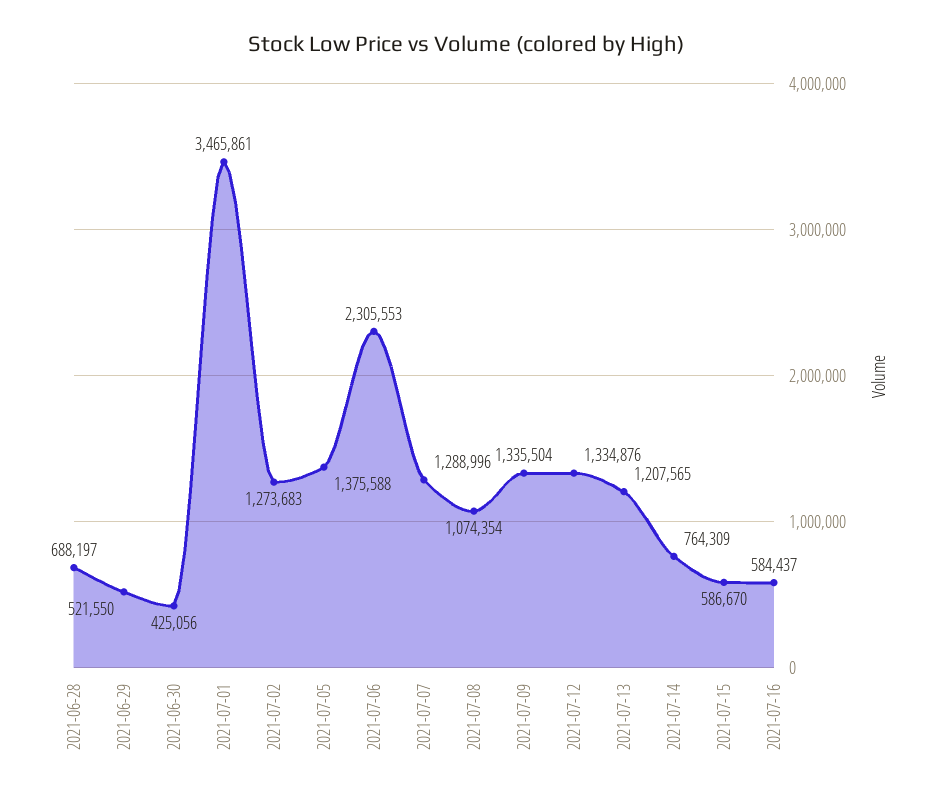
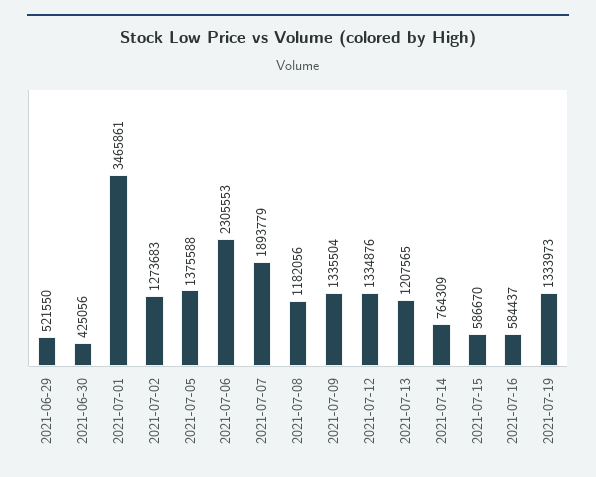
2021-06-28: 688197 -> none
2021-07-07: 1288996 -> 1893779
2021-07-08: 1074354 -> 1182056
2021-07-19: none -> 1333973

